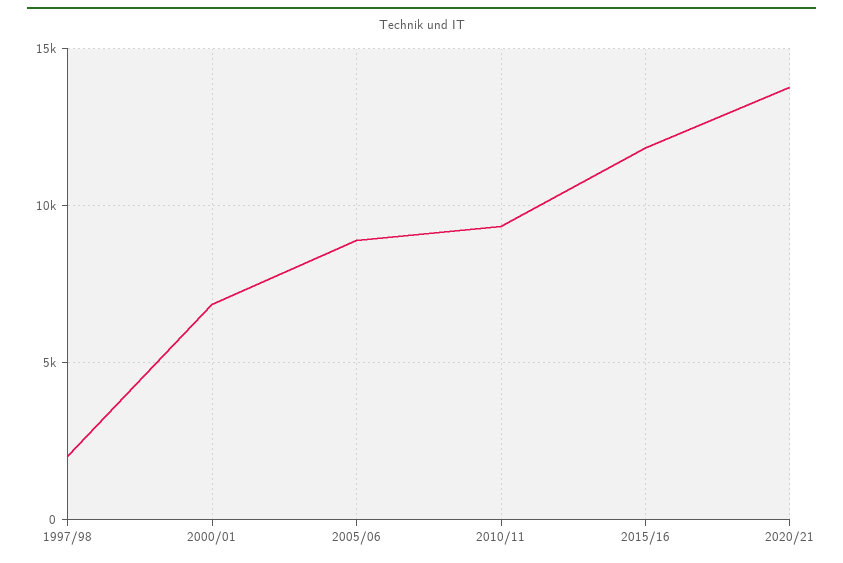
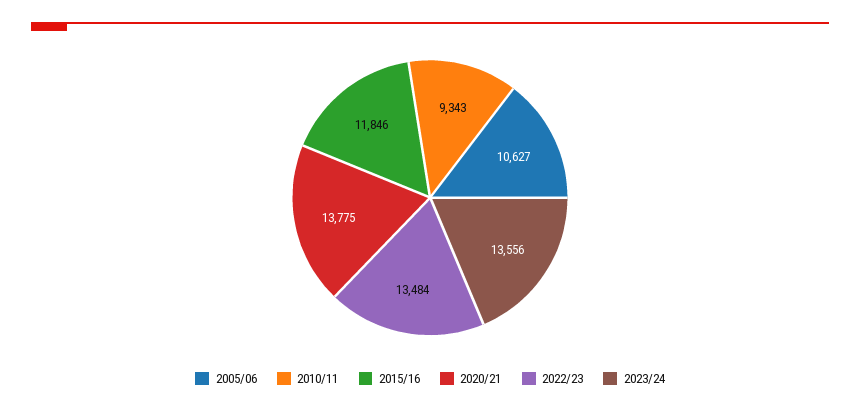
1997/98: 2000 -> none
2000/01: 7000 -> none
2005/06: 9000 -> 10627
2022/23: none -> 13484
2023/24: none -> 13556

